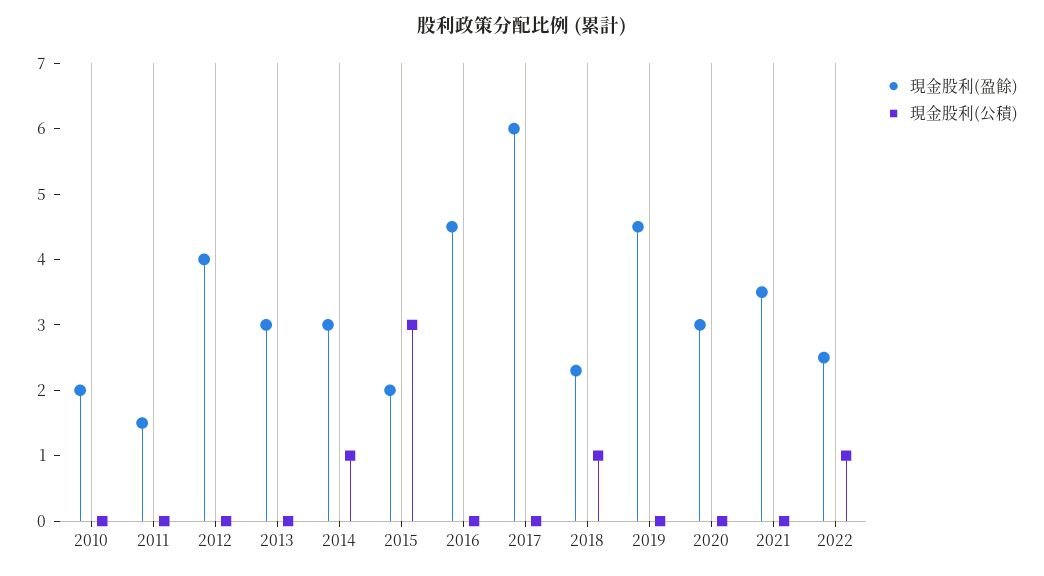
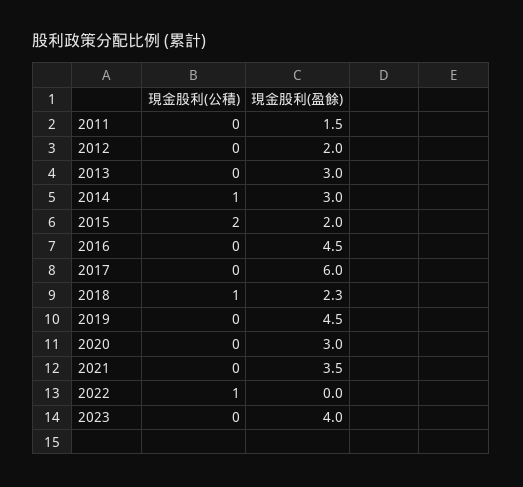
現金股利(盈餘), 2010: 2 -> none
現金股利(公積), 2010: 0 -> none
現金股利(盈餘), 2012: 4 -> 2
現金股利(公積), 2015: 3 -> 2
現金股利(盈餘), 2022: 2.5 -> 0
現金股利(公積), 2023: none -> 0
現金股利(盈餘), 2023: none -> 4

